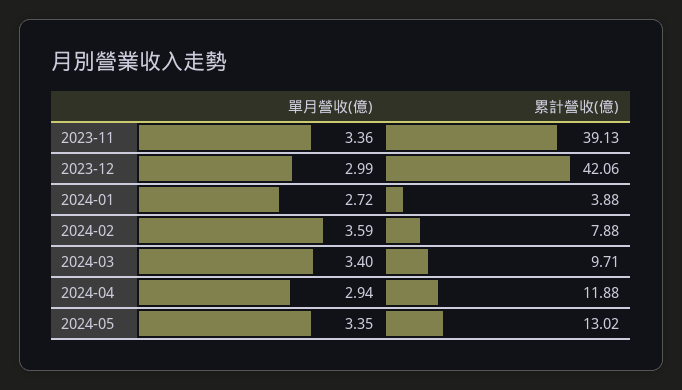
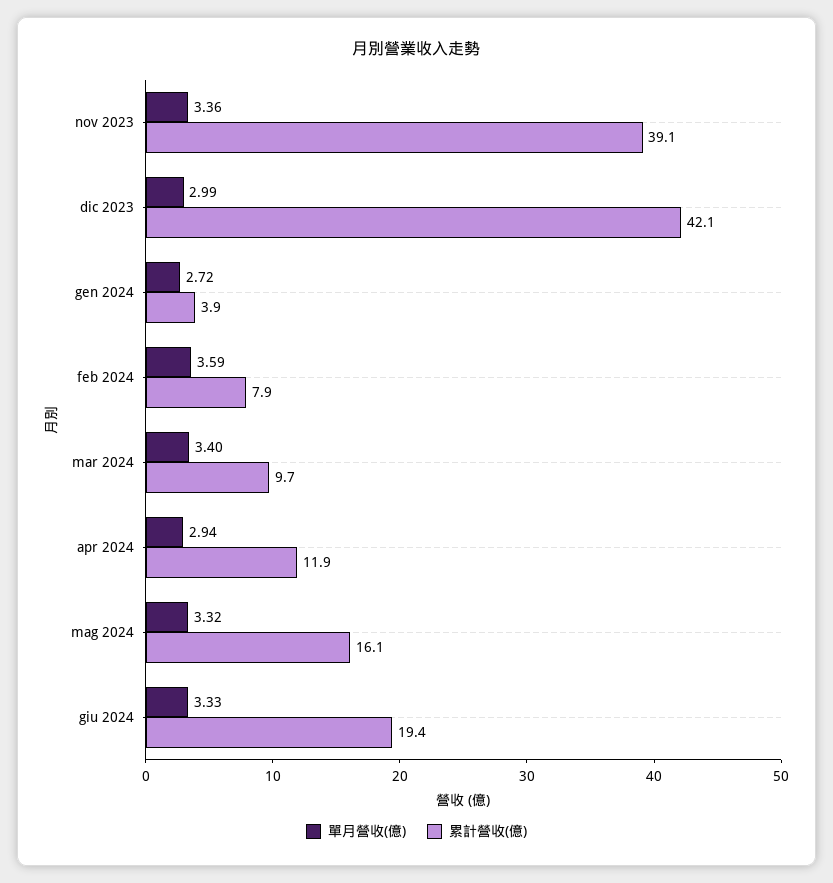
單月營收(億), 2024-05: 3.35 -> 3.32
累計營收(億), 2024-05: 13.02 -> 16.1
單月營收(億), giu 2024: none -> 3.33
累計營收(億), giu 2024: none -> 19.4

